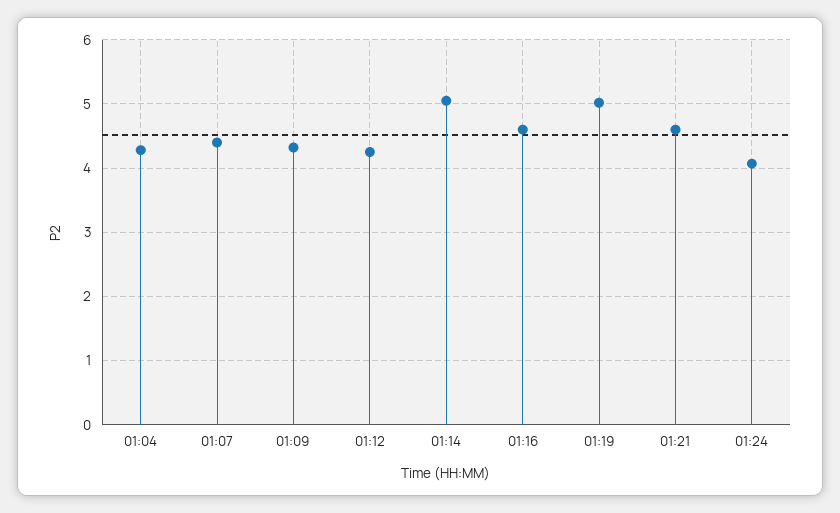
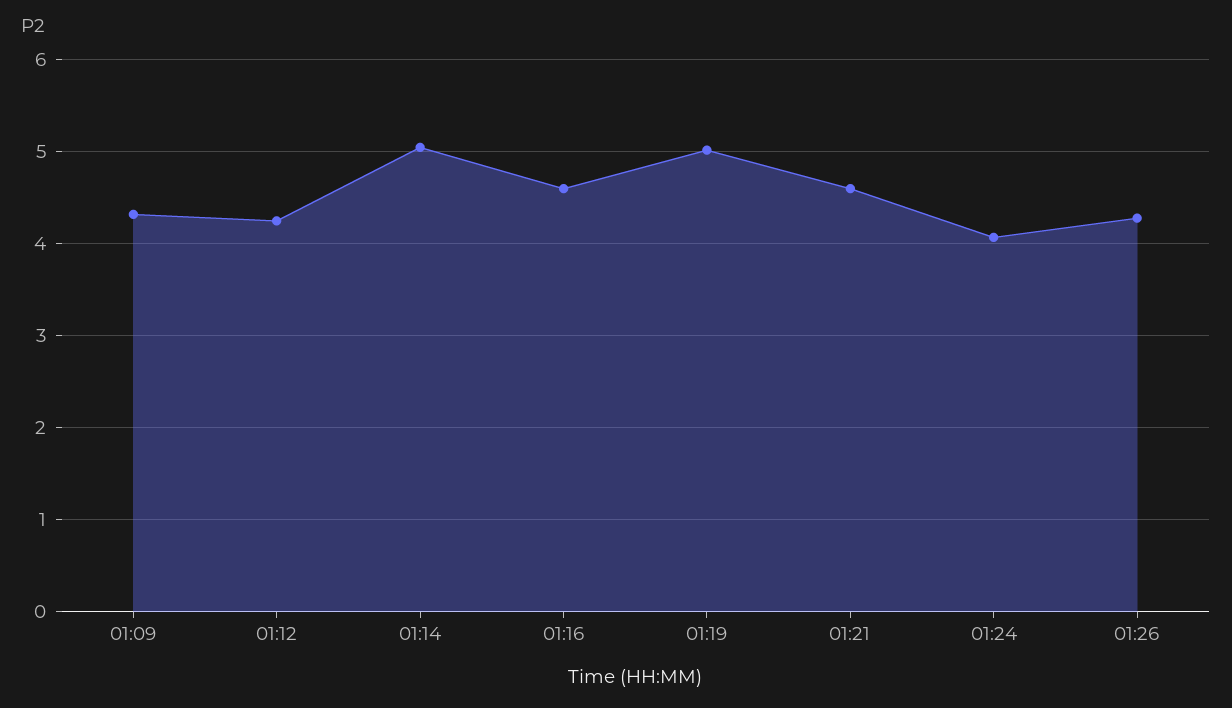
01:04: 4.3 -> none
01:07: 4.4 -> none
01:26: none -> 4.3

